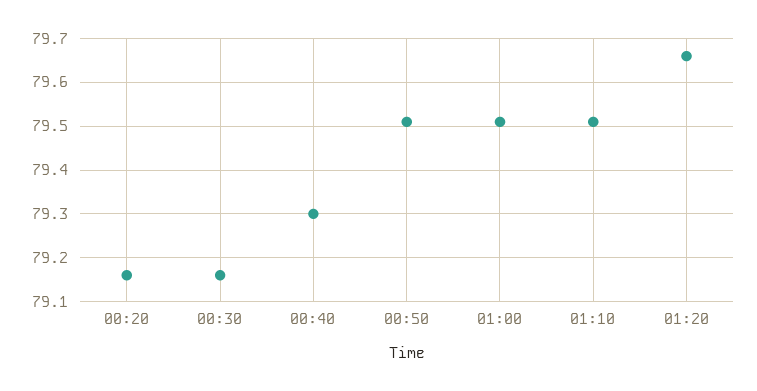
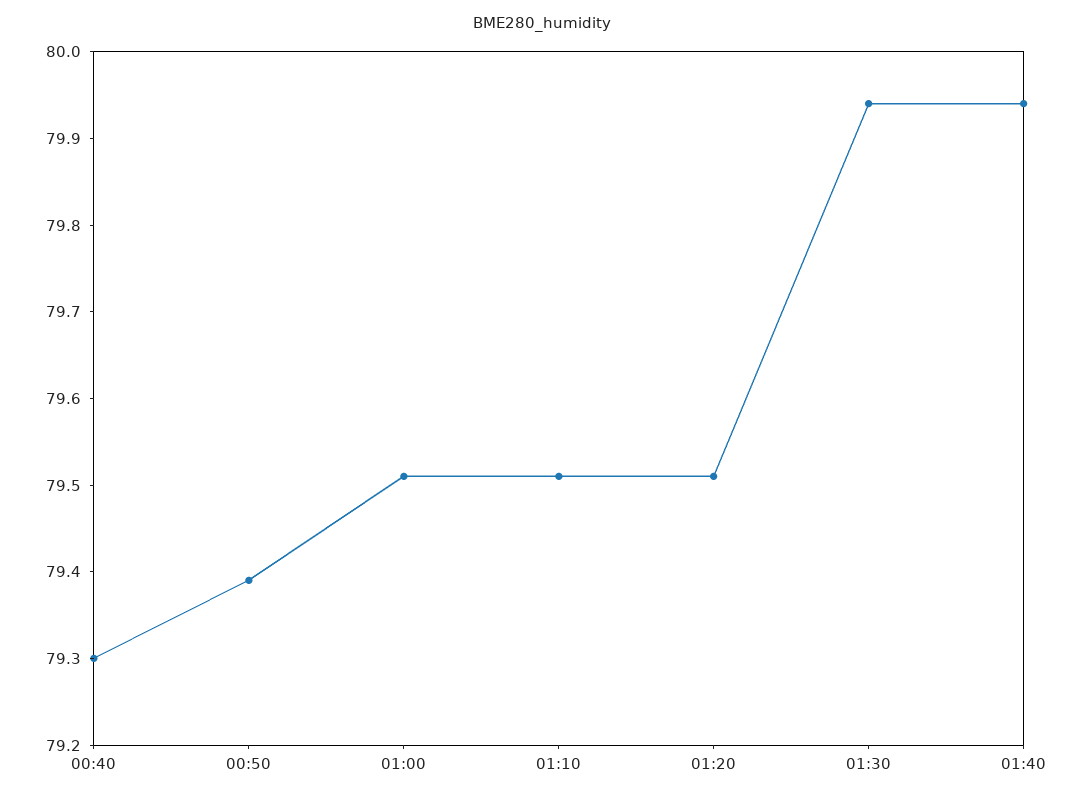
00:20: 79.15 -> none
00:30: 79.15 -> none
00:50: 79.5 -> 79.39
01:20: 79.65 -> 79.51
01:30: none -> 79.94
01:40: none -> 79.94

